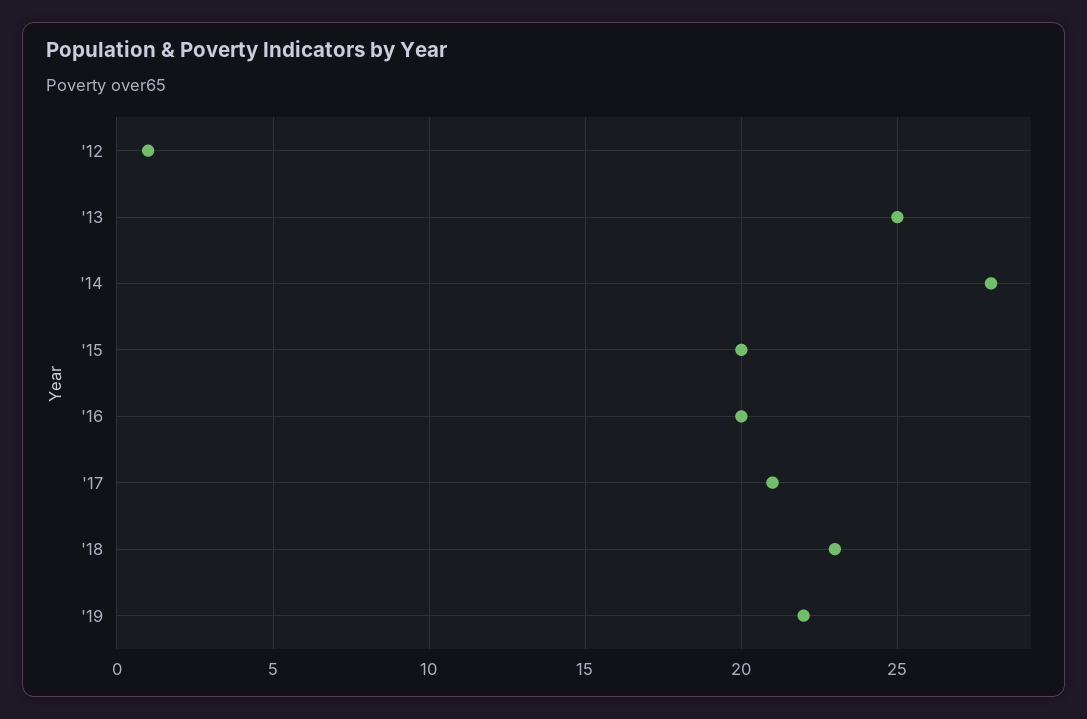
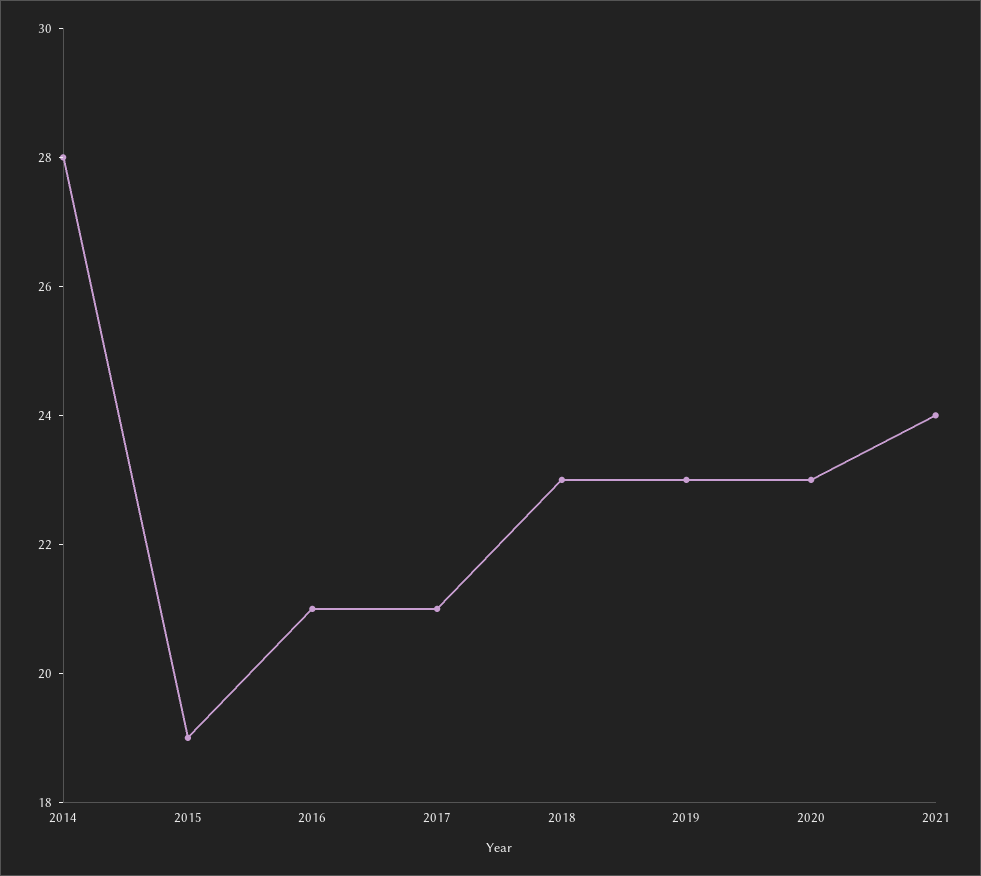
'12: 1 -> none
'13: 25 -> none
'15: 20 -> 19
'16: 20 -> 21
'19: 22 -> 23
2020: none -> 23
2021: none -> 24

